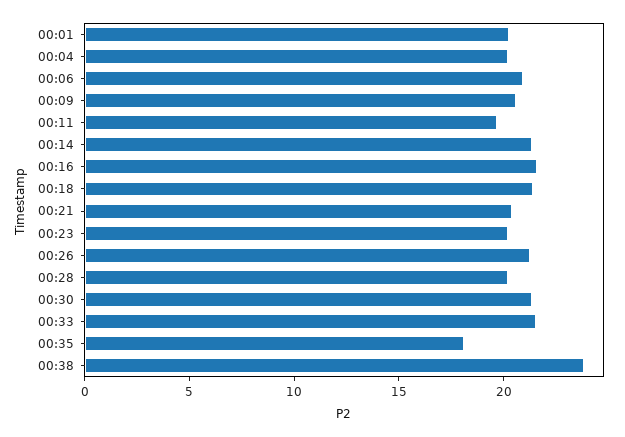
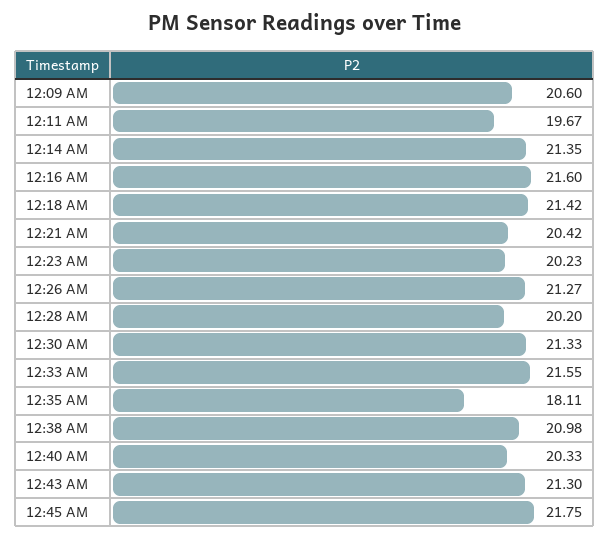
00:01: 20 -> none
00:04: 20 -> none
00:06: 21 -> none
00:38: 24 -> 20.98
12:40 AM: none -> 20.33
12:43 AM: none -> 21.3
12:45 AM: none -> 21.75

